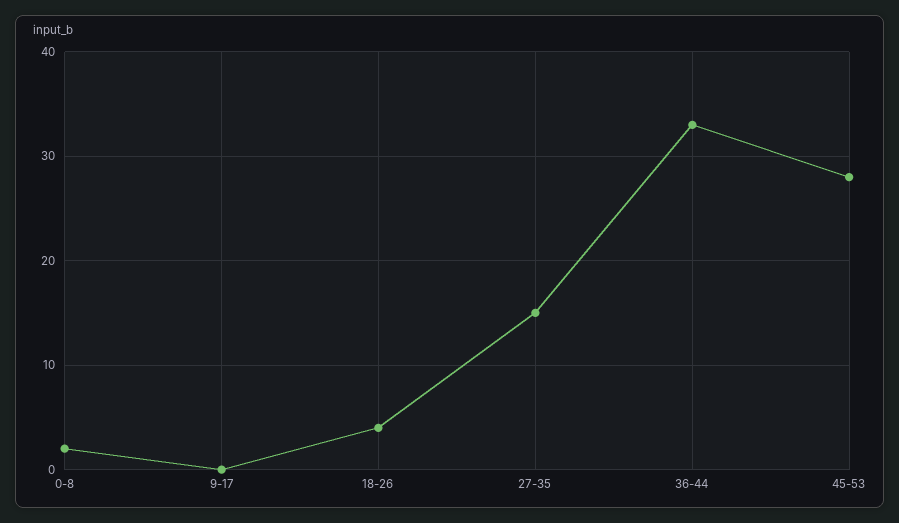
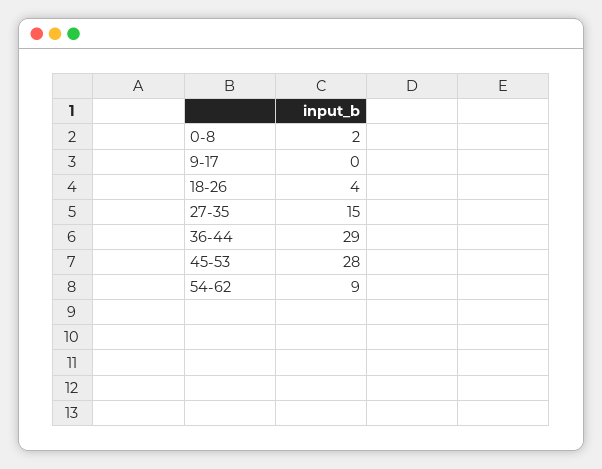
36-44: 33 -> 29
54-62: none -> 9

